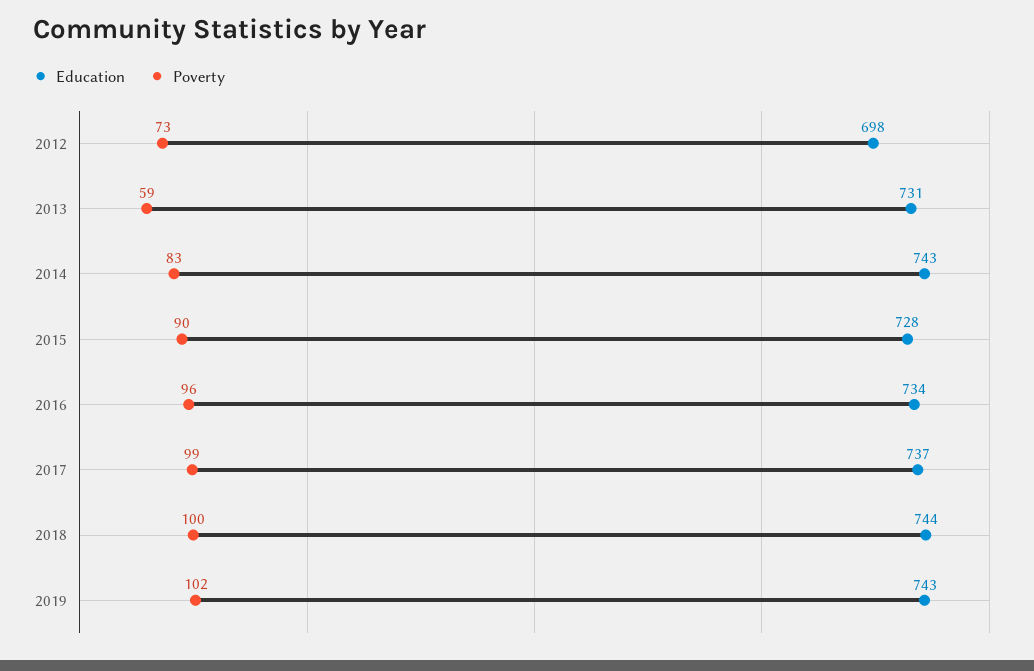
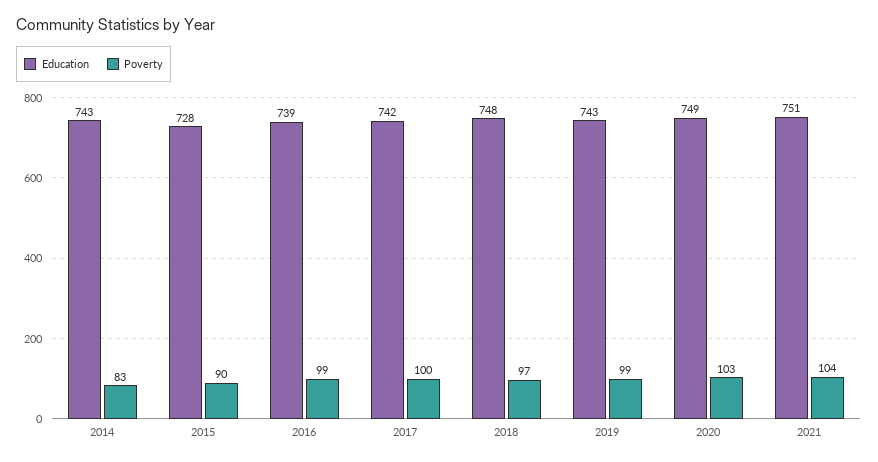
Education, 2012: 698 -> none
Poverty, 2012: 73 -> none
Education, 2013: 731 -> none
Poverty, 2013: 59 -> none
Education, 2016: 734 -> 739
Poverty, 2016: 96 -> 99
Education, 2017: 737 -> 742
Poverty, 2017: 99 -> 100
Education, 2018: 744 -> 748
Poverty, 2018: 100 -> 97
Poverty, 2019: 102 -> 99
Education, 2020: none -> 749
Poverty, 2020: none -> 103
Education, 2021: none -> 751
Poverty, 2021: none -> 104

